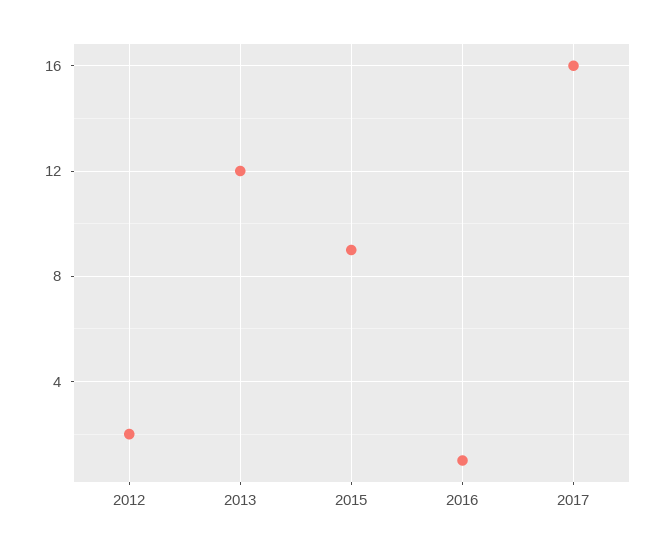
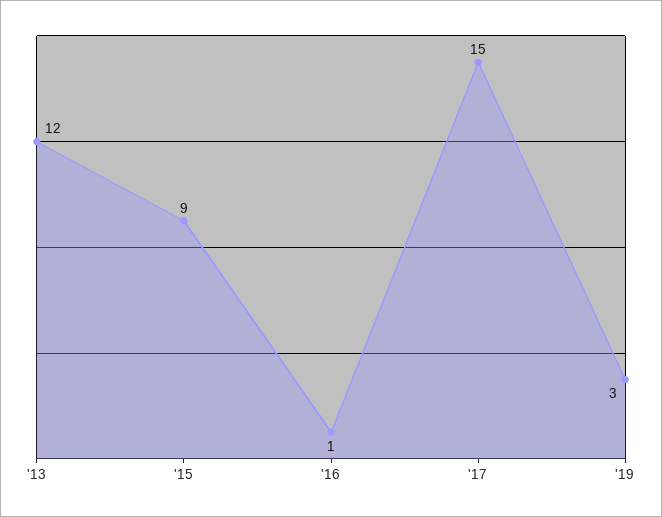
2012: 2 -> none
2017: 16 -> 15
'19: none -> 3

